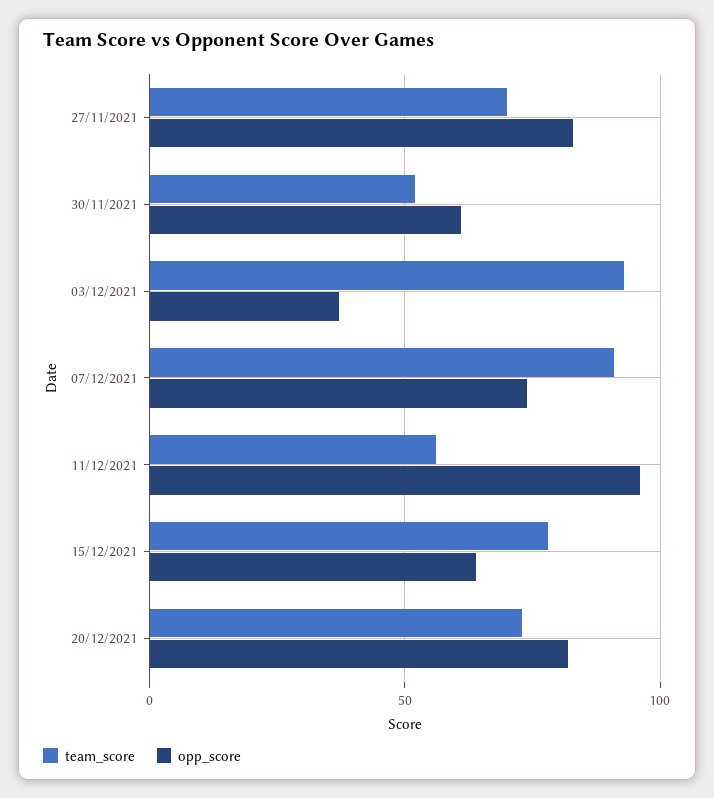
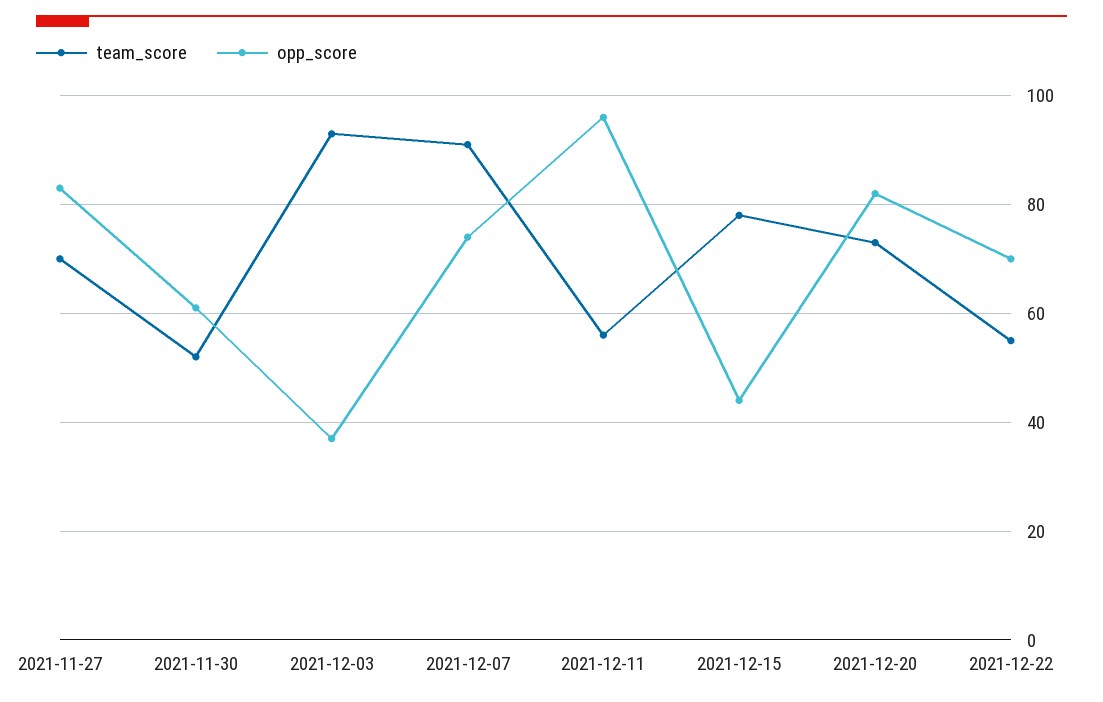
opp_score, 15/12/2021: 65 -> 45
team_score, 2021-12-22: none -> 55
opp_score, 2021-12-22: none -> 70

